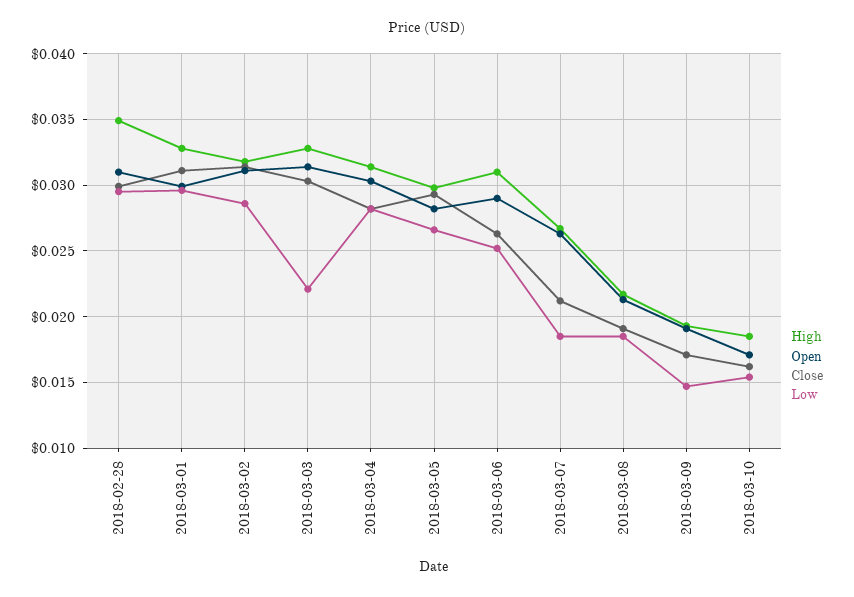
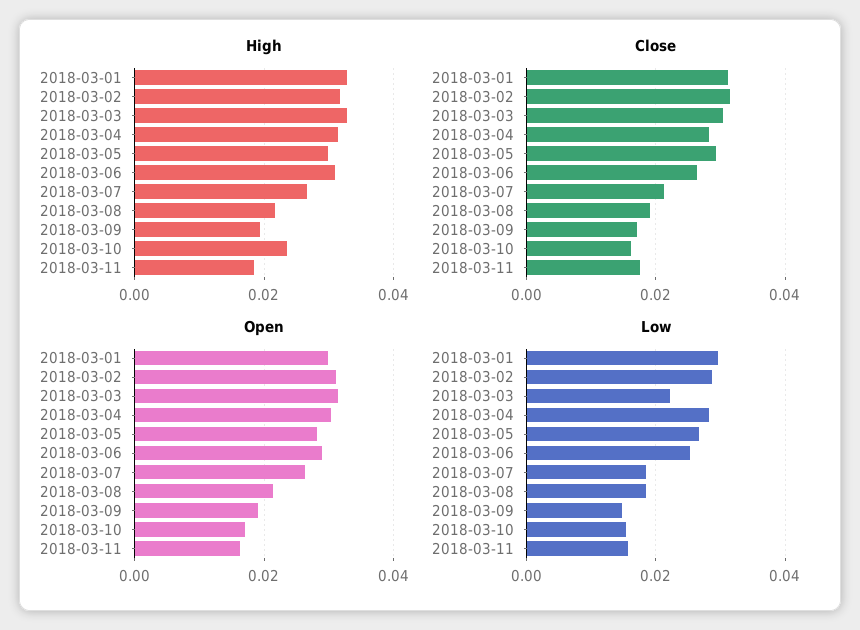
High, 2018-02-28: 0.035 -> none
Open, 2018-02-28: 0.031 -> none
Close, 2018-02-28: 0.03 -> none
Low, 2018-02-28: 0.0295 -> none
High, 2018-03-10: 0.0185 -> 0.024
High, 2018-03-11: none -> 0.018
Close, 2018-03-11: none -> 0.018
Open, 2018-03-11: none -> 0.016
Low, 2018-03-11: none -> 0.016

